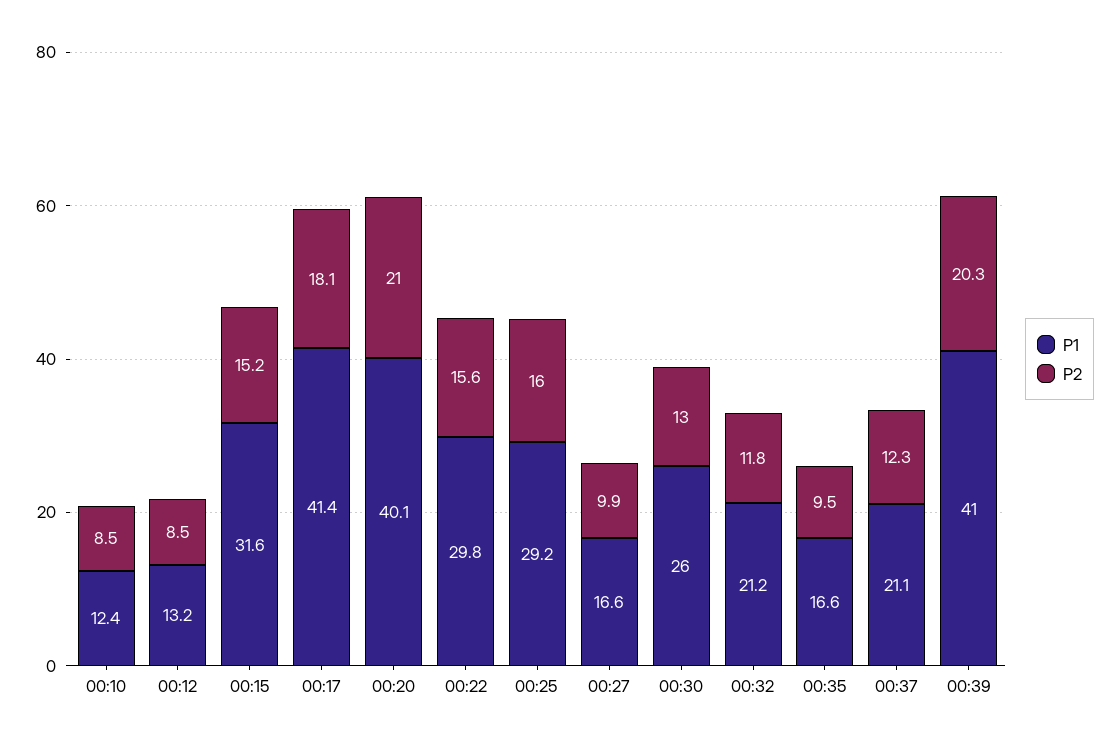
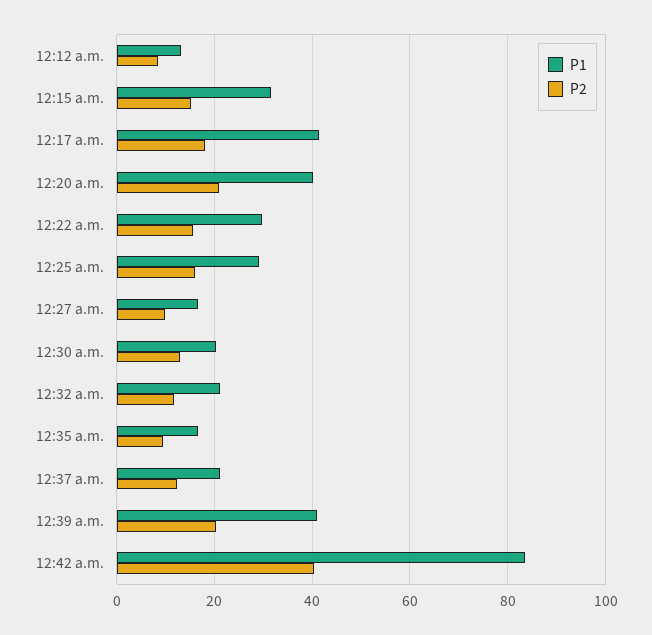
P1, 00:10: 12.4 -> none
P2, 00:10: 8.5 -> none
P1, 00:30: 26 -> 20
P1, 12:42 a.m.: none -> 84
P2, 12:42 a.m.: none -> 40

